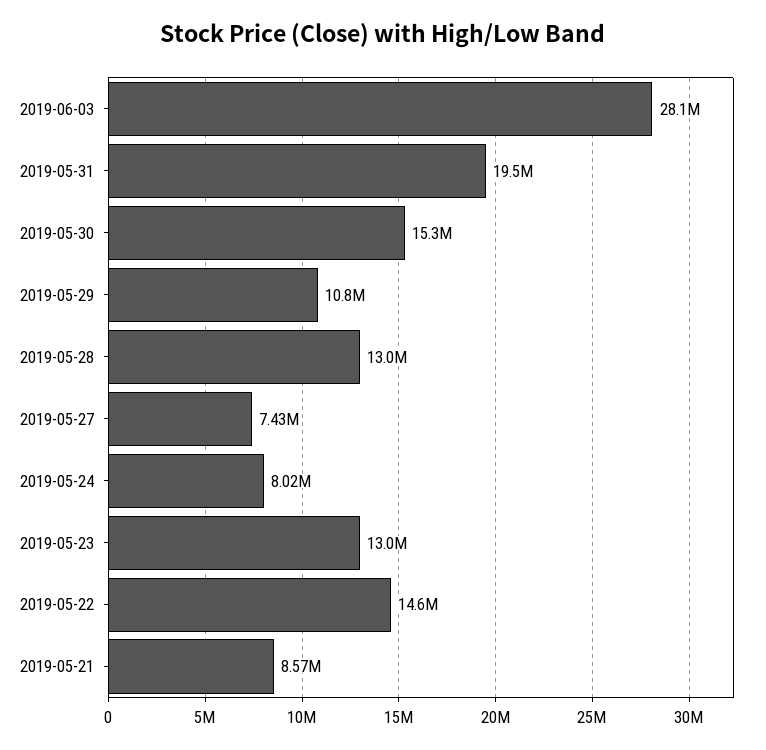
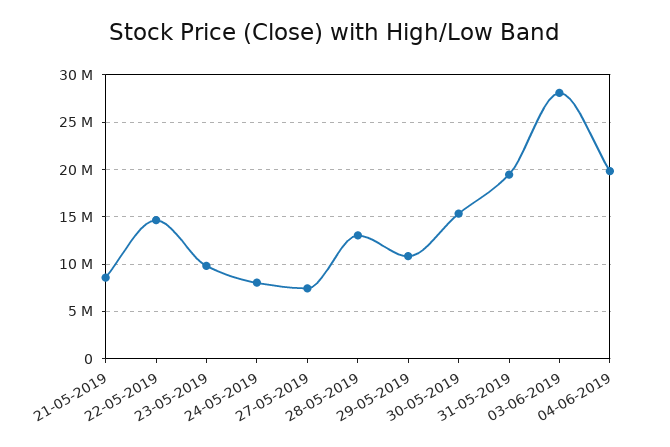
2019-05-23: 13000000 -> 10000000
04-06-2019: none -> 20000000

